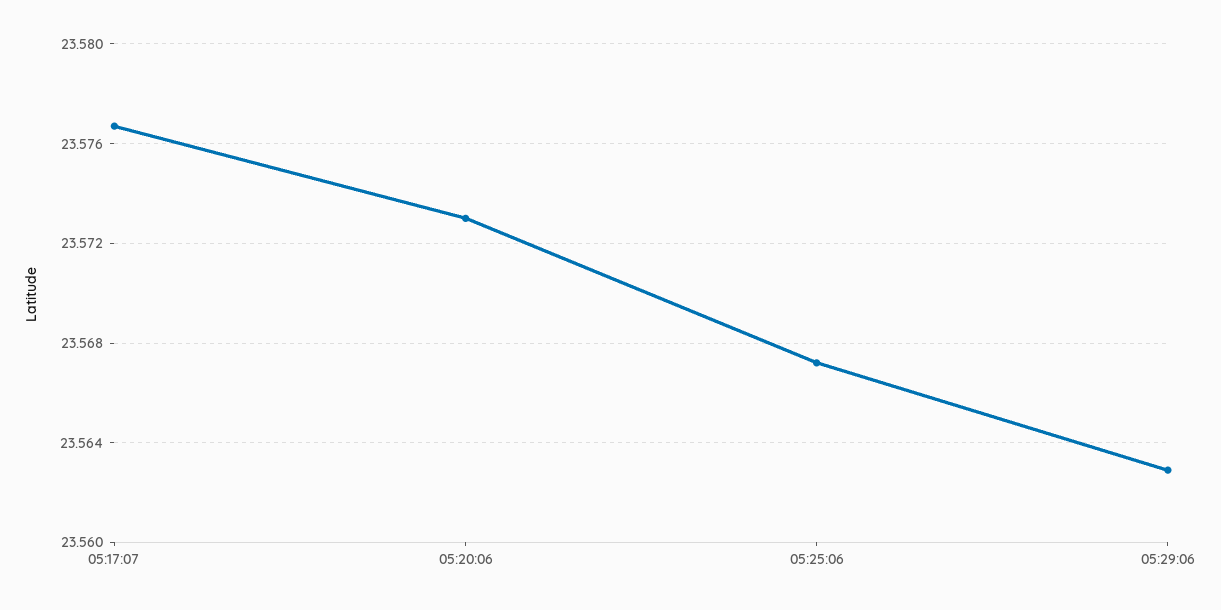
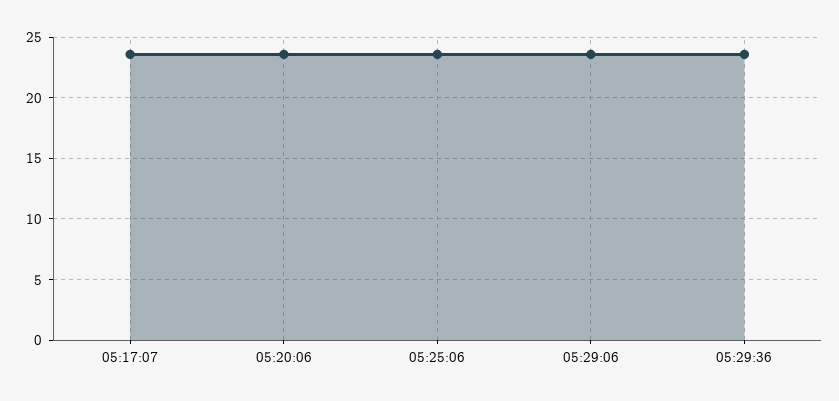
05:29:36: none -> 23.5

